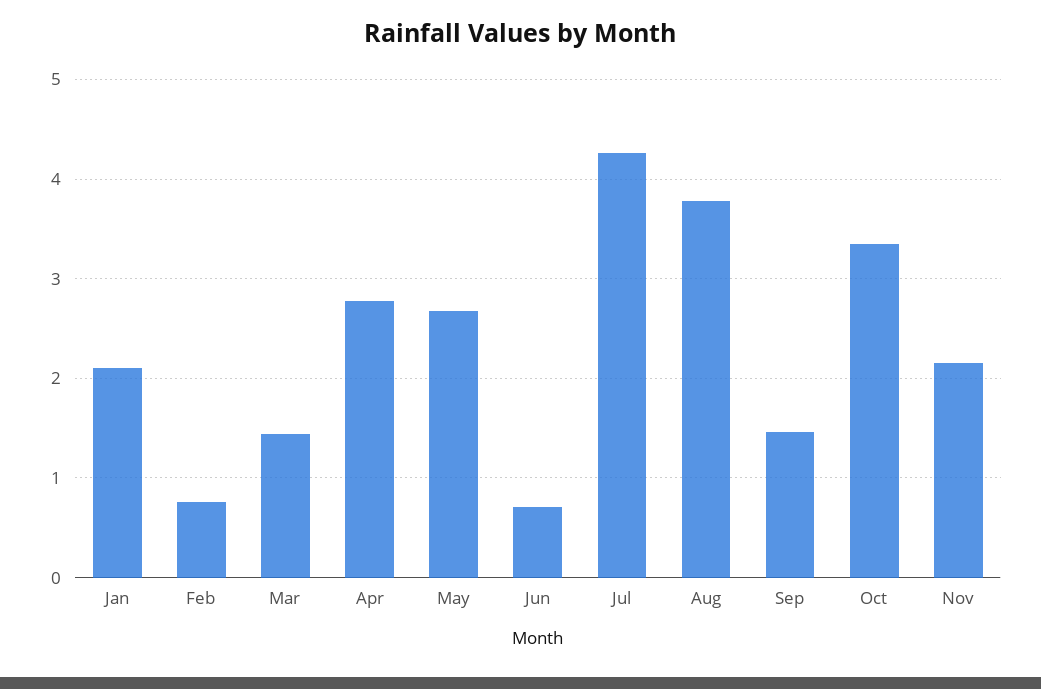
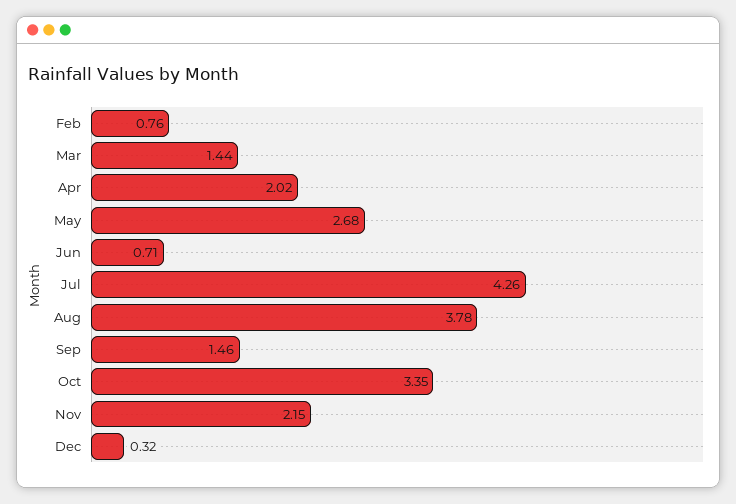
Jan: 2.1 -> none
Apr: 2.8 -> 2.02
Dec: none -> 0.32

